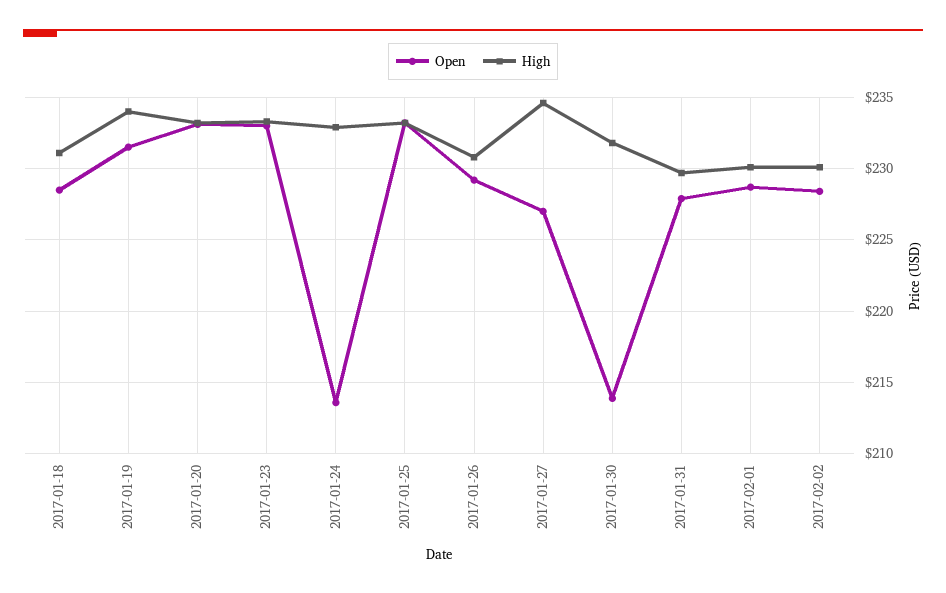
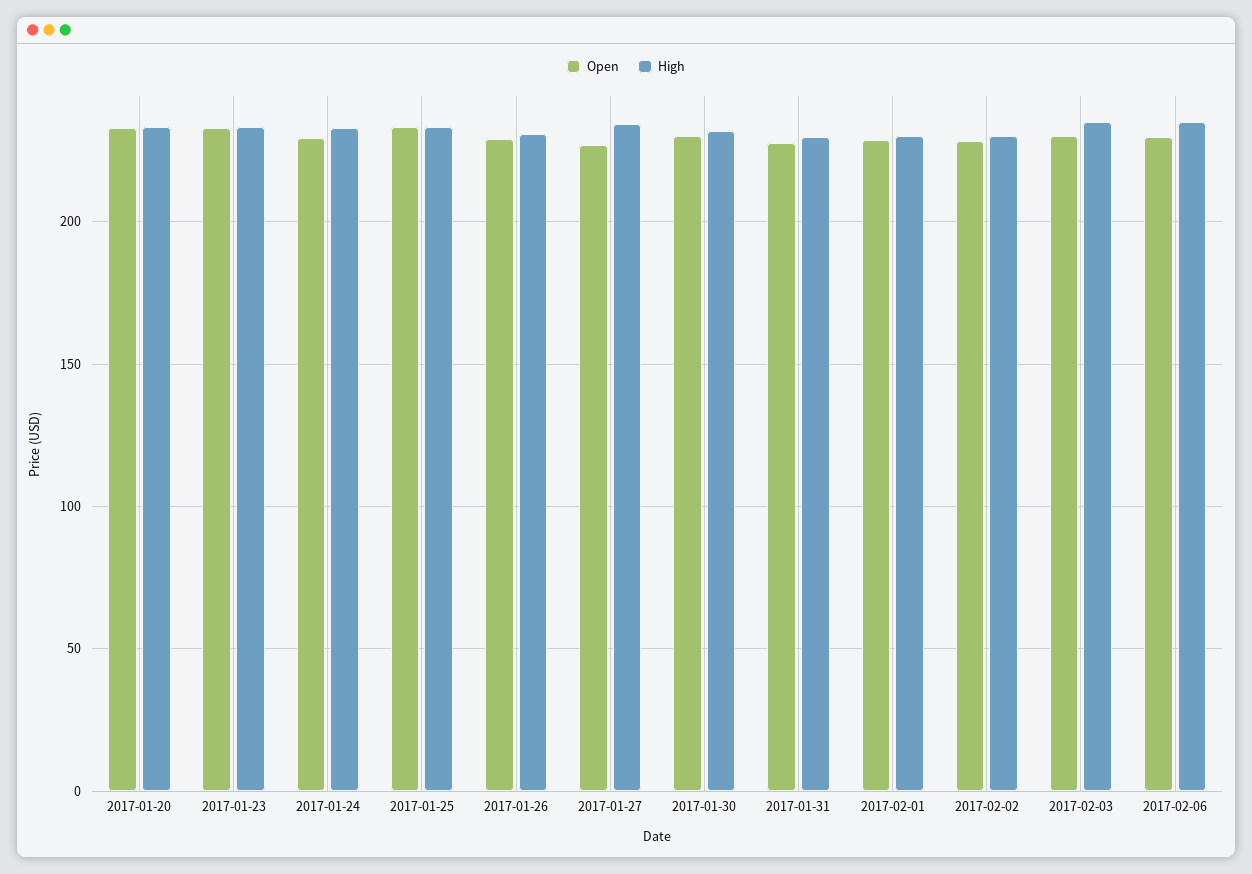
Open, 2017-01-18: 228.5 -> none
High, 2017-01-18: 231 -> none
Open, 2017-01-19: 231.5 -> none
High, 2017-01-19: 234 -> none
Open, 2017-01-24: 213.5 -> 230
Open, 2017-01-30: 214 -> 230
Open, 2017-02-03: none -> 230
High, 2017-02-03: none -> 235
Open, 2017-02-06: none -> 230
High, 2017-02-06: none -> 235

